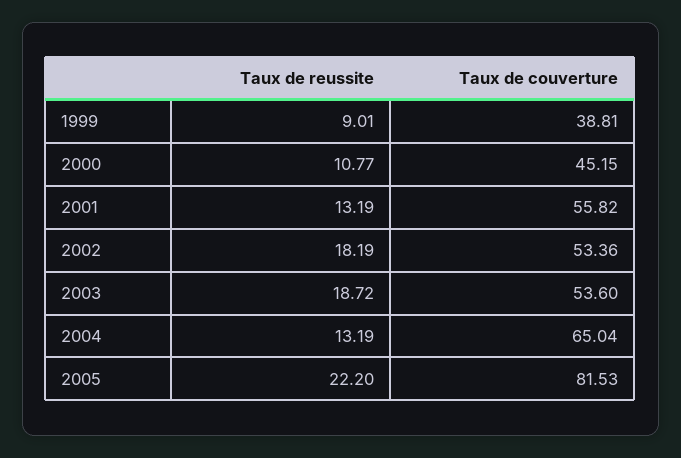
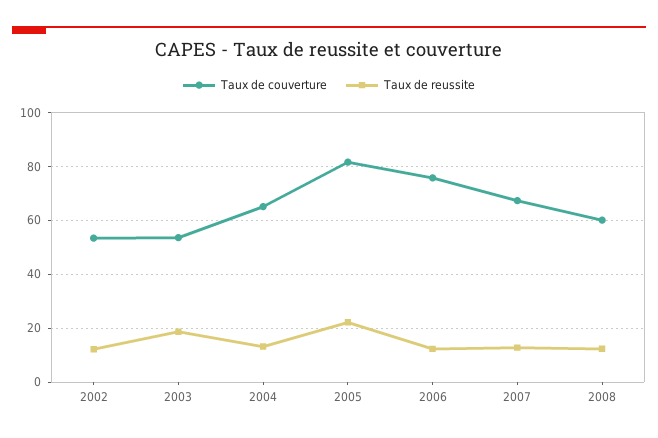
Taux de reussite, 1999: 9.01 -> none
Taux de couverture, 1999: 38.81 -> none
Taux de reussite, 2000: 10.77 -> none
Taux de couverture, 2000: 45.15 -> none
Taux de reussite, 2001: 13.19 -> none
Taux de couverture, 2001: 55.82 -> none
Taux de reussite, 2002: 18.19 -> 12.5
Taux de couverture, 2006: none -> 75
Taux de reussite, 2006: none -> 12.5
Taux de couverture, 2007: none -> 67.5
Taux de reussite, 2007: none -> 12.5
Taux de couverture, 2008: none -> 60
Taux de reussite, 2008: none -> 12.5

